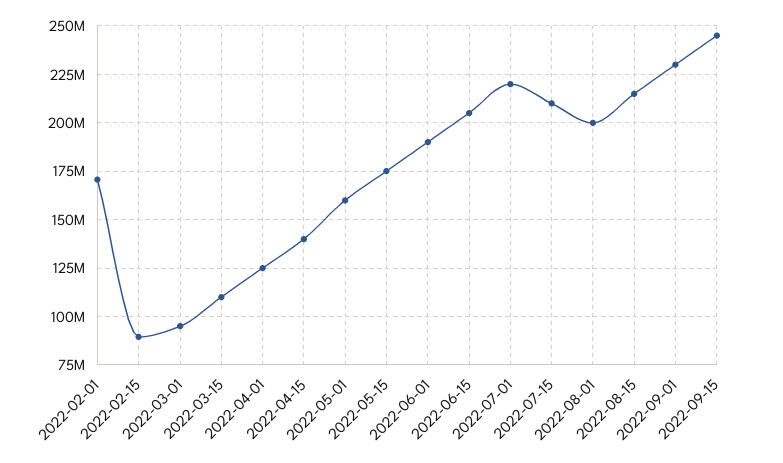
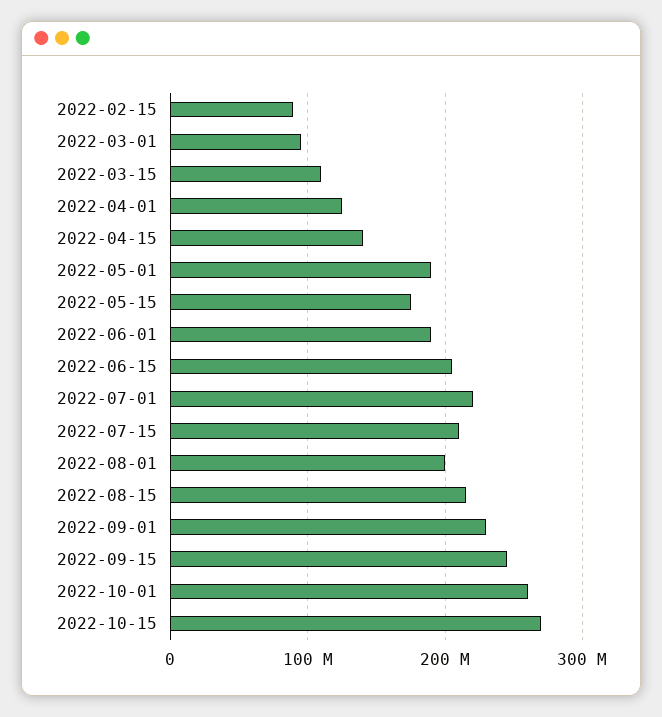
2022-02-01: 170000000 -> none
2022-05-01: 160000000 -> 190000000
2022-10-01: none -> 260000000
2022-10-15: none -> 270000000

